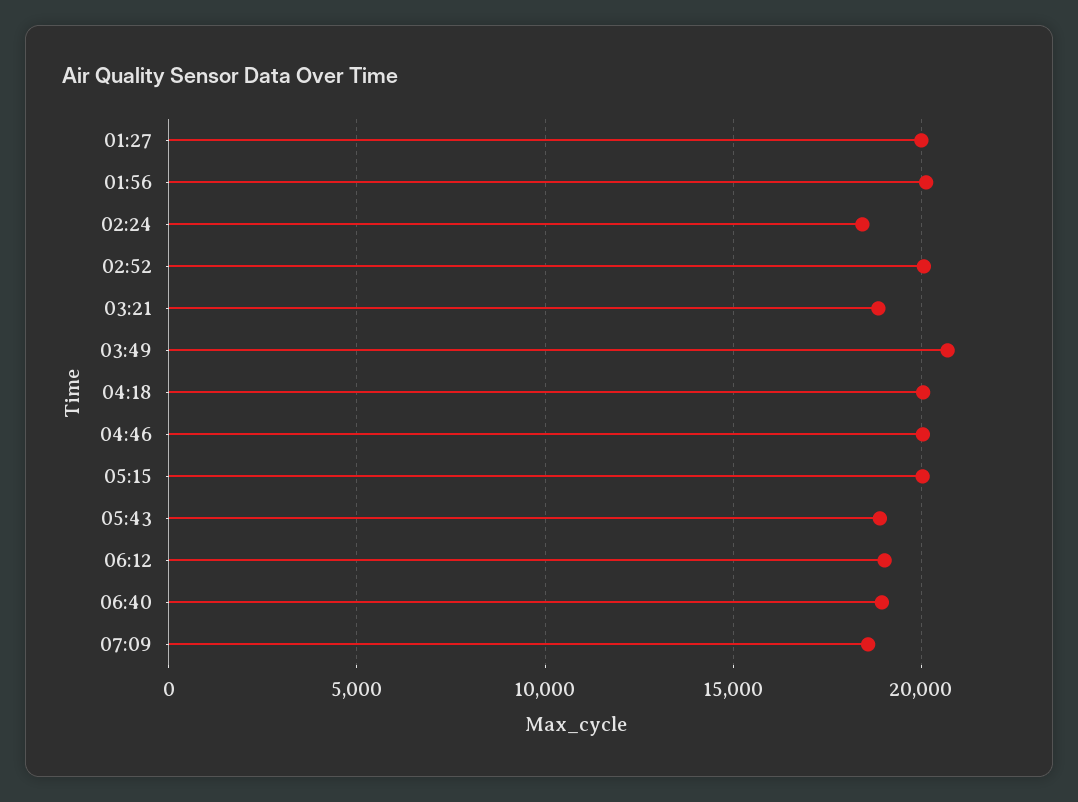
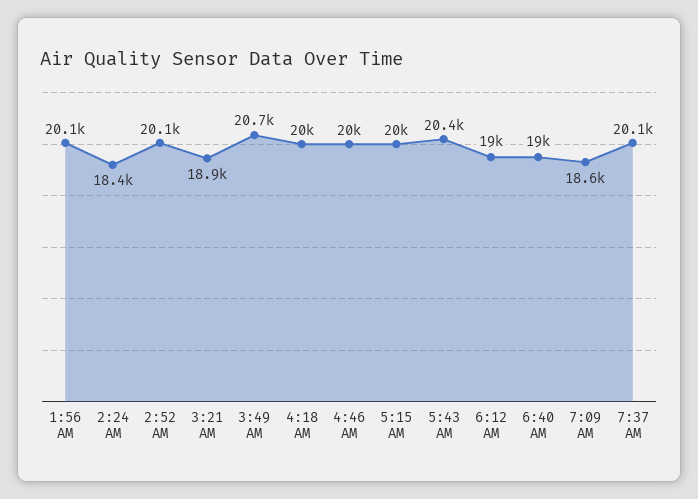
01:27: 20000 -> none
05:43: 19000 -> 20400
7:37 AM: none -> 20100

